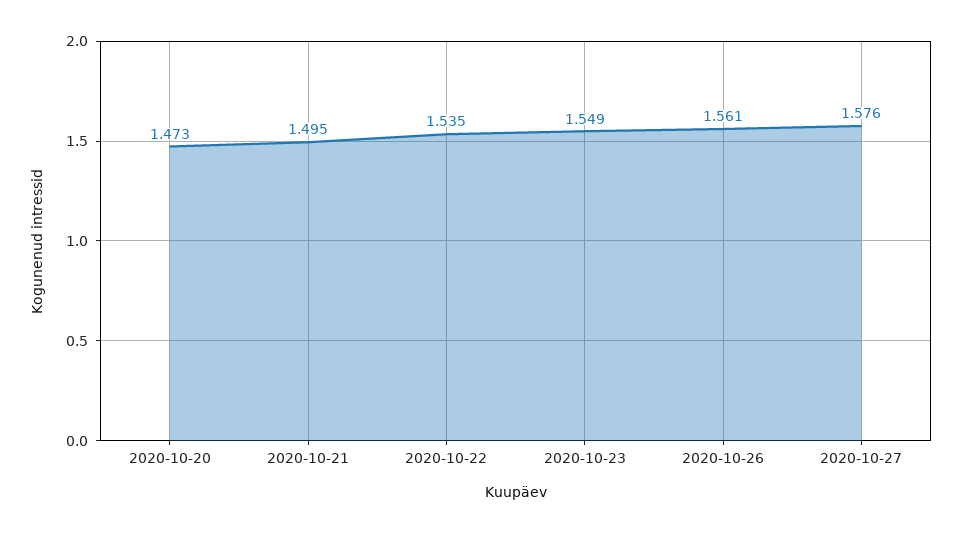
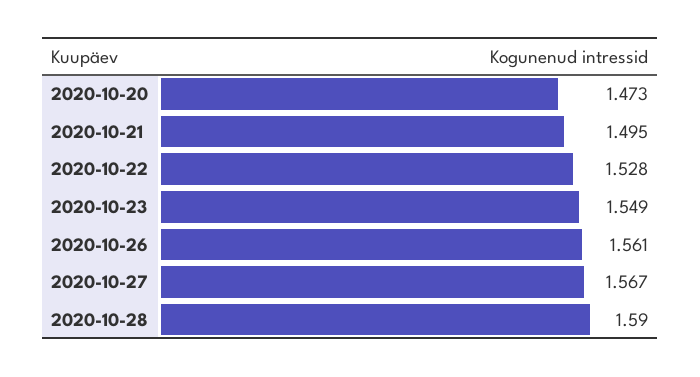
2020-10-22: 1.535 -> 1.528
2020-10-27: 1.576 -> 1.567
2020-10-28: none -> 1.59

